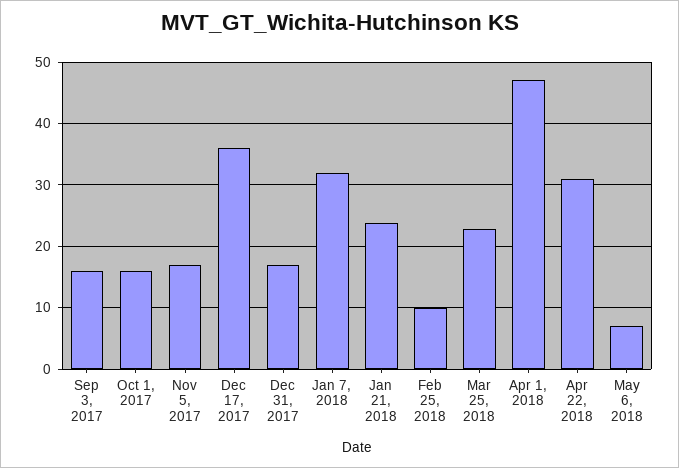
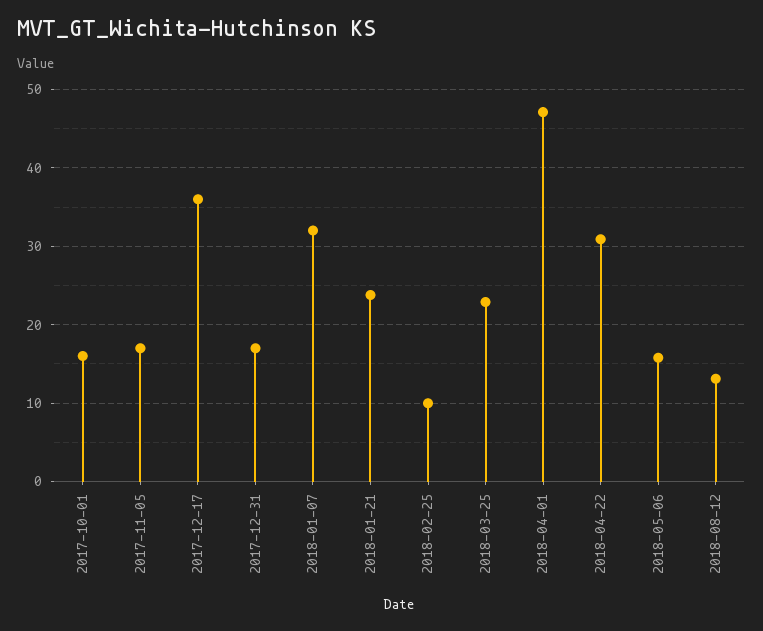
Sep 3, 2017: 16 -> none
May 6, 2018: 7 -> 16
2018-08-12: none -> 13

